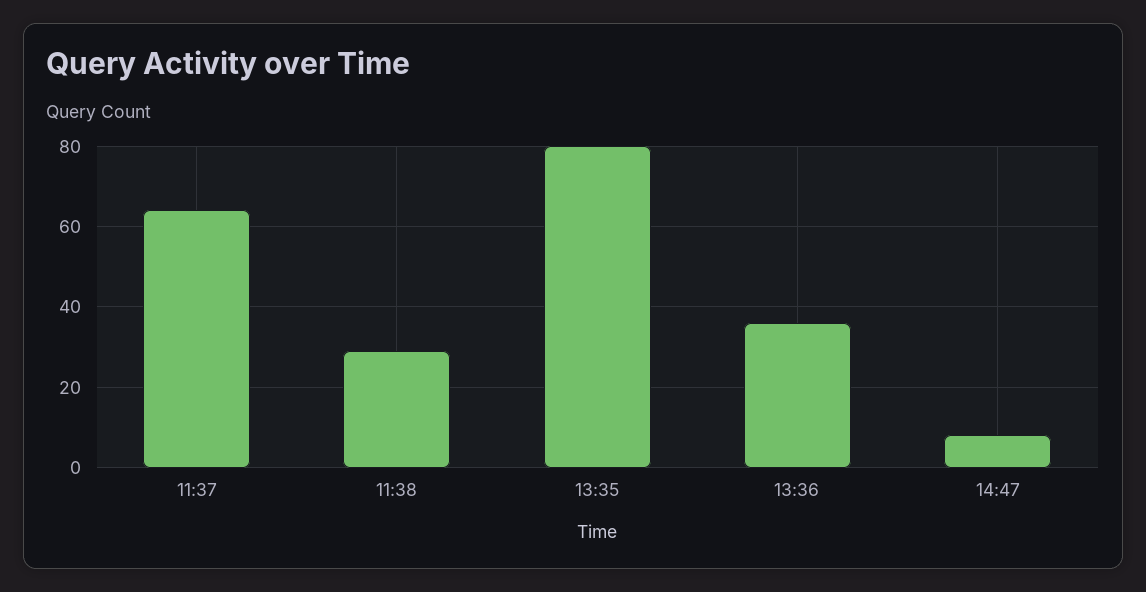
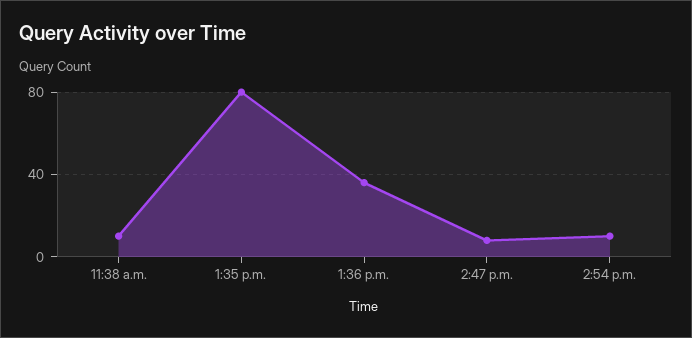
11:37: 65 -> none
11:38: 30 -> 10
2:54 p.m.: none -> 10

